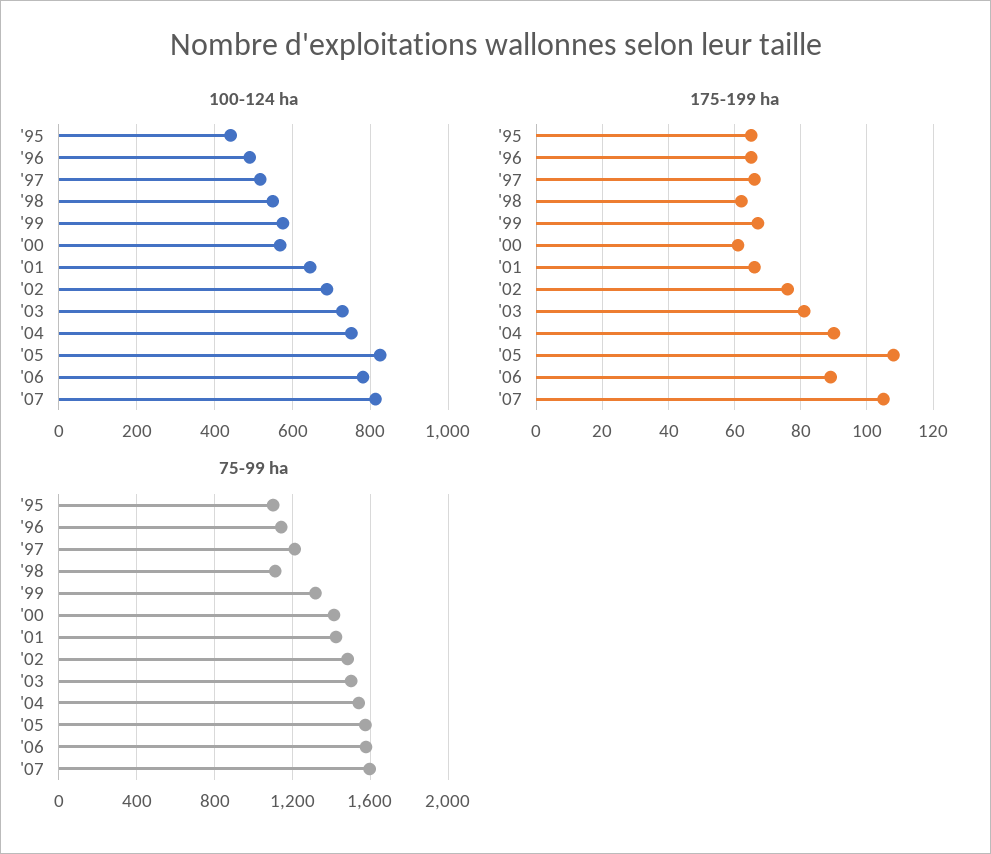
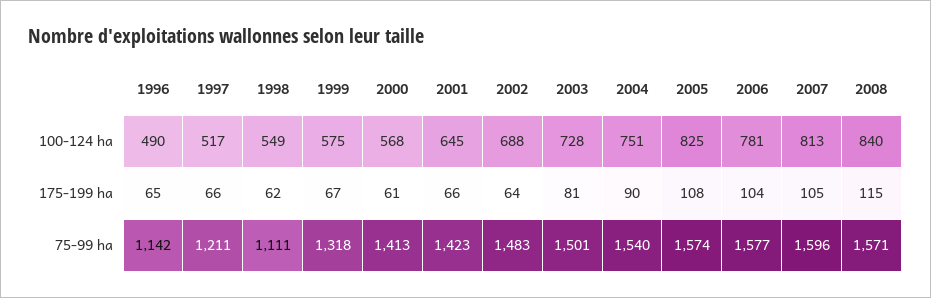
100-124 ha, '95: 440 -> none
175-199 ha, '95: 65 -> none
175-199 ha, '02: 75 -> 64
175-199 ha, '06: 90 -> 104
75-99 ha, '95: 1100 -> none
100-124 ha, 2008: none -> 840
175-199 ha, 2008: none -> 115
75-99 ha, 2008: none -> 1571

